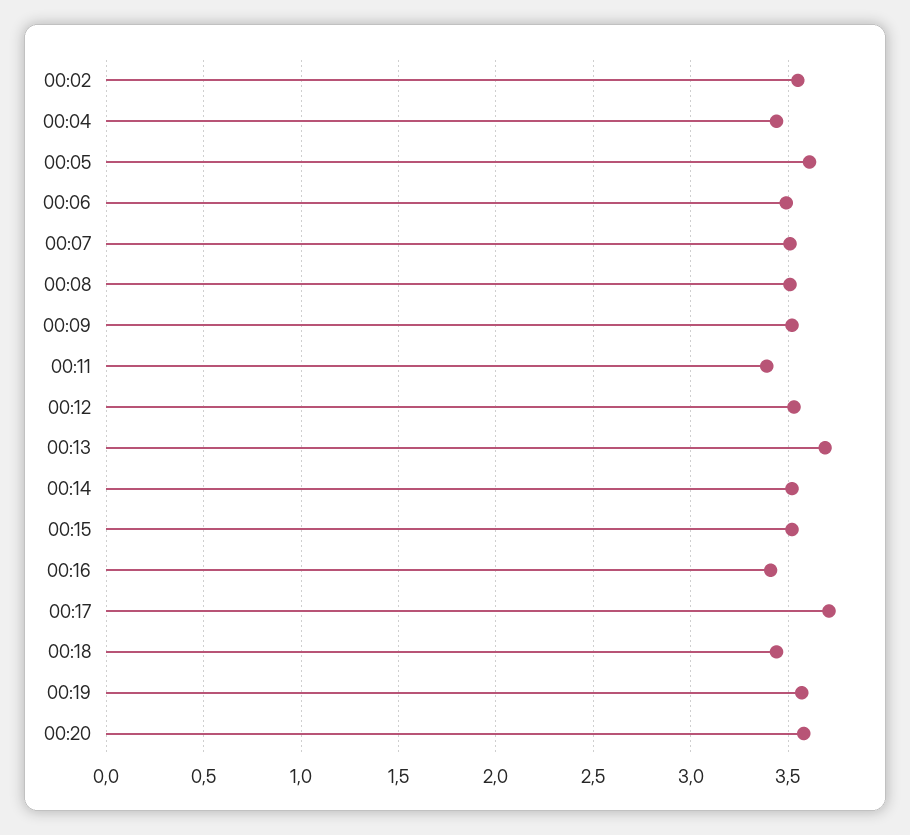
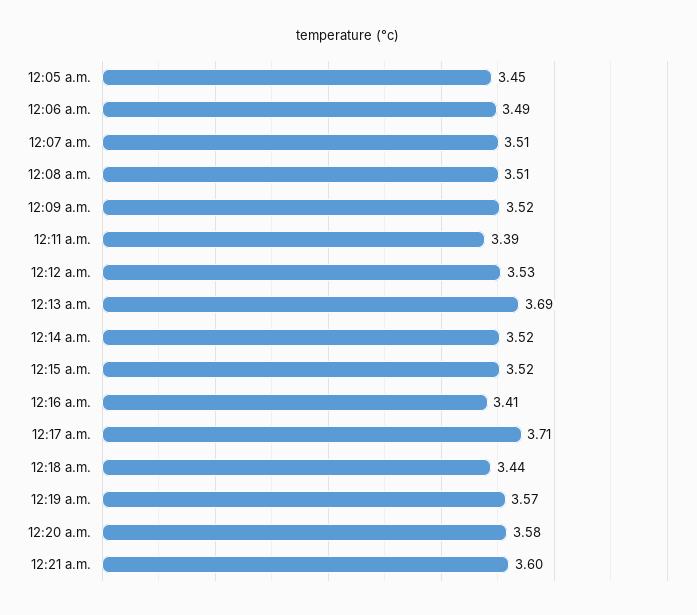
00:02: 3.55 -> none
00:04: 3.45 -> none
00:05: 3.6 -> 3.45
12:21 a.m.: none -> 3.6

